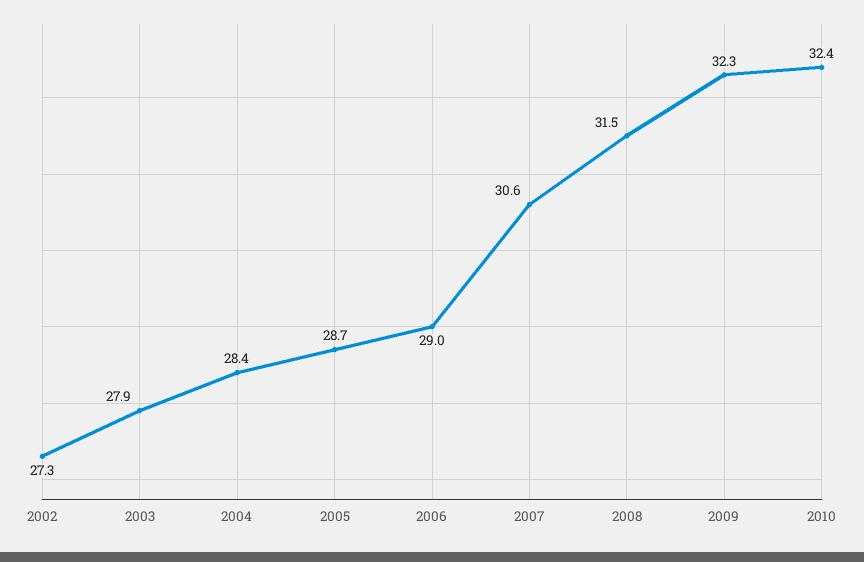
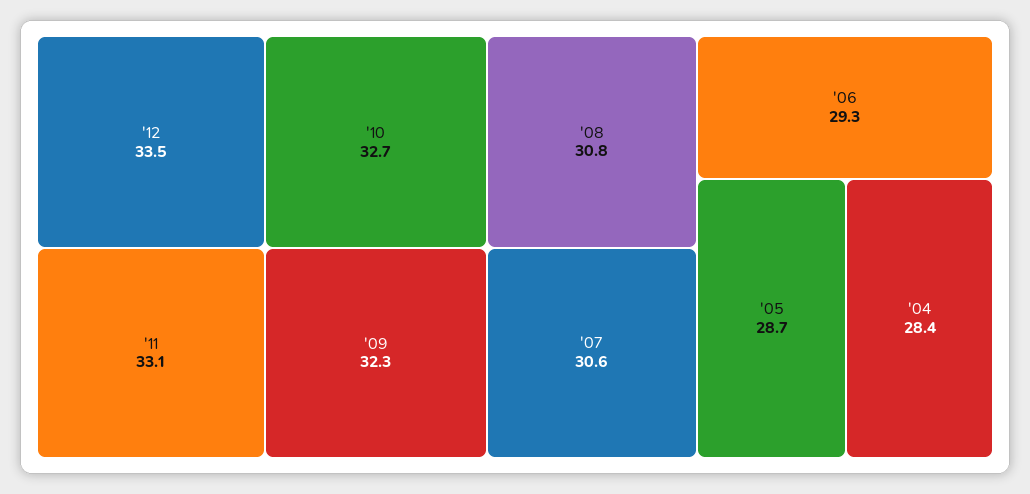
2002: 27.3 -> none
2003: 27.9 -> none
2006: 29 -> 29.3
2008: 31.5 -> 30.8
2010: 32.4 -> 32.7
'12: none -> 33.5
'11: none -> 33.1

